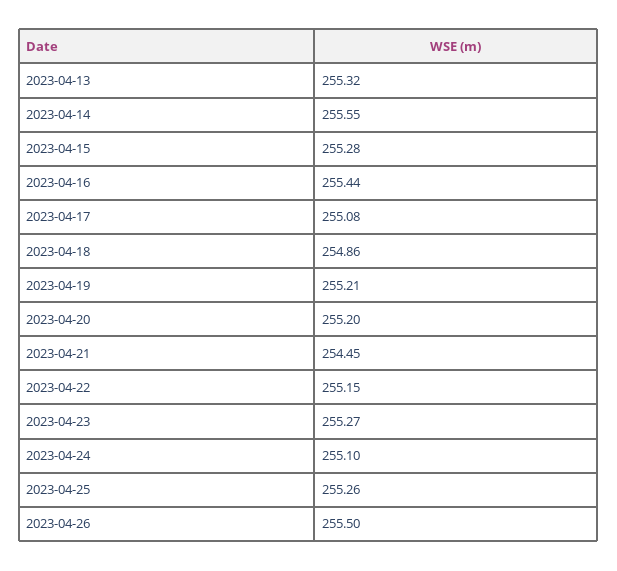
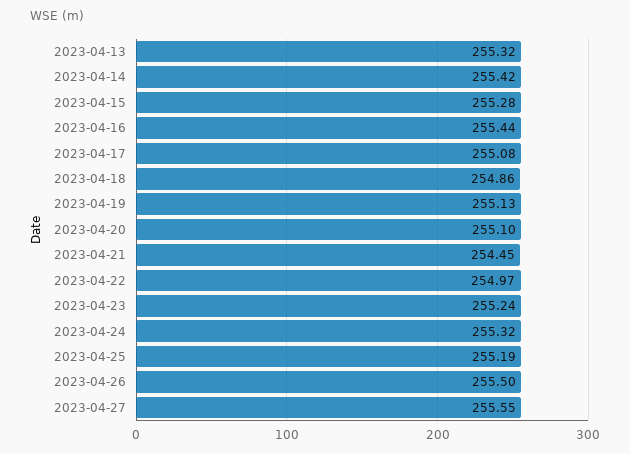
2023-04-14: 255.55 -> 255.42
2023-04-19: 255.21 -> 255.13
2023-04-20: 255.2 -> 255.1
2023-04-22: 255.15 -> 254.97
2023-04-23: 255.27 -> 255.24
2023-04-24: 255.1 -> 255.32
2023-04-25: 255.26 -> 255.19
2023-04-27: none -> 255.55

